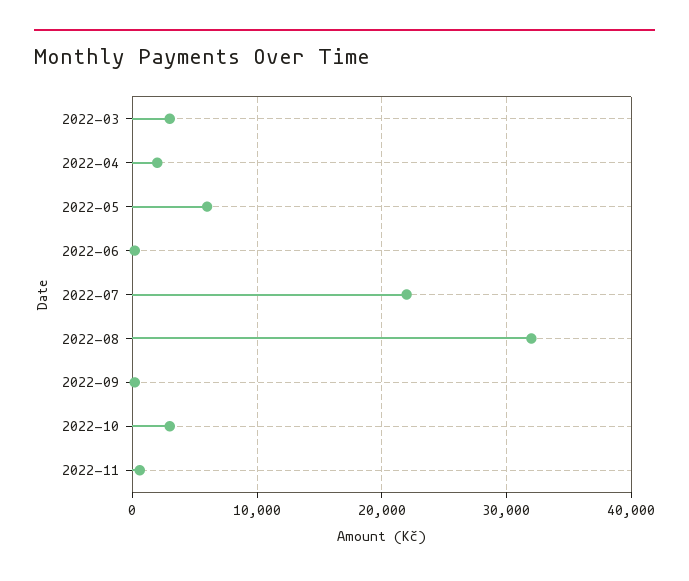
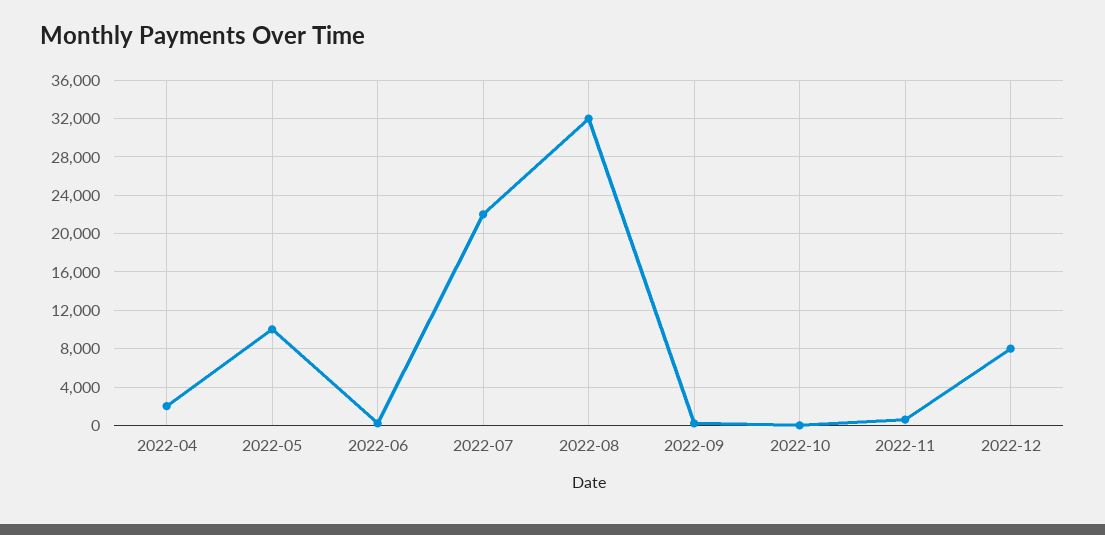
2022-03: 3000 -> none
2022-05: 6000 -> 10000
2022-10: 3000 -> 0
2022-12: none -> 8000

